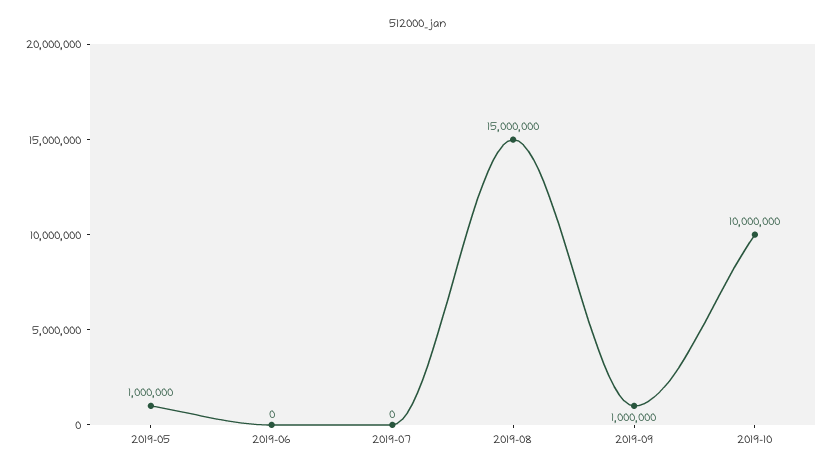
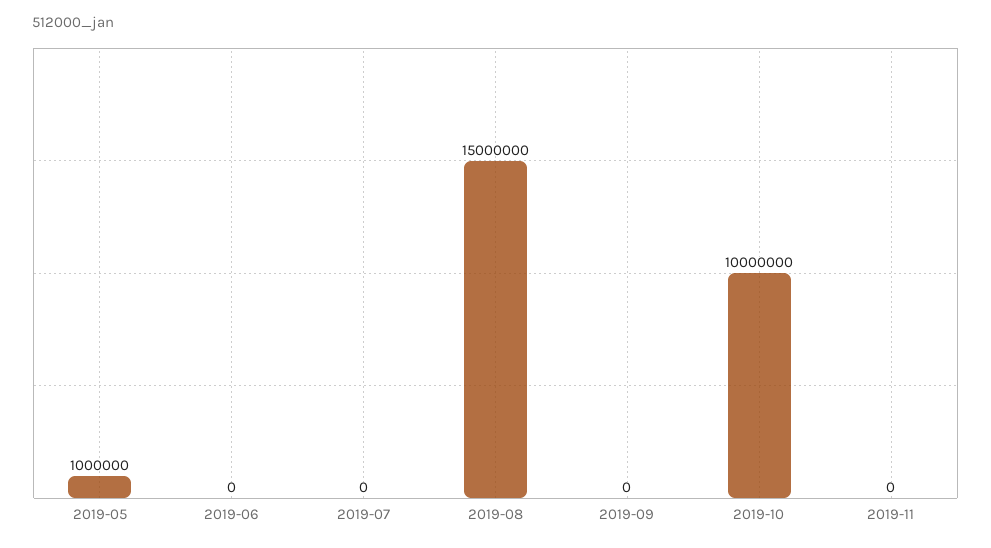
2019-09: 1000000 -> 0
2019-11: none -> 0

